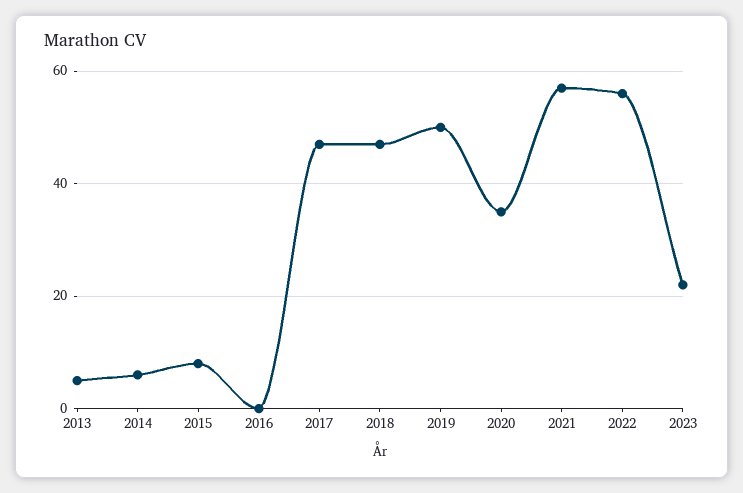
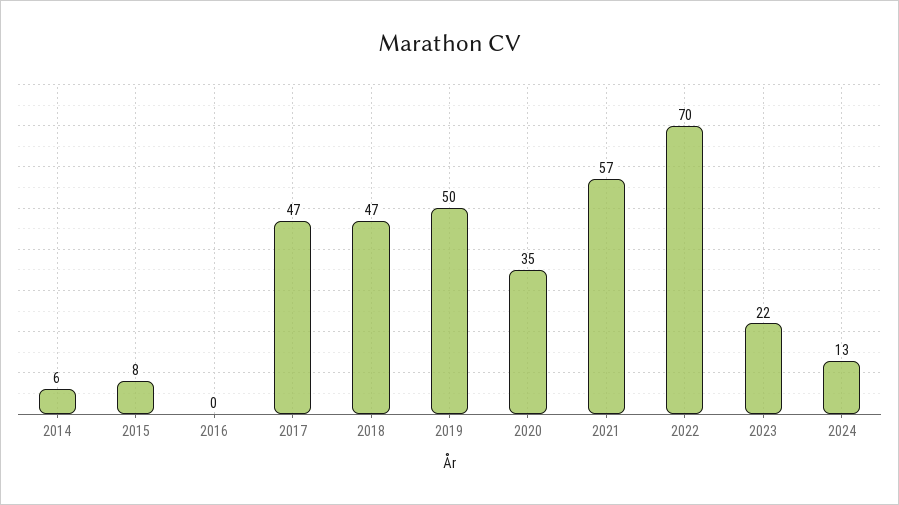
2013: 5 -> none
2022: 55 -> 70
2024: none -> 13

